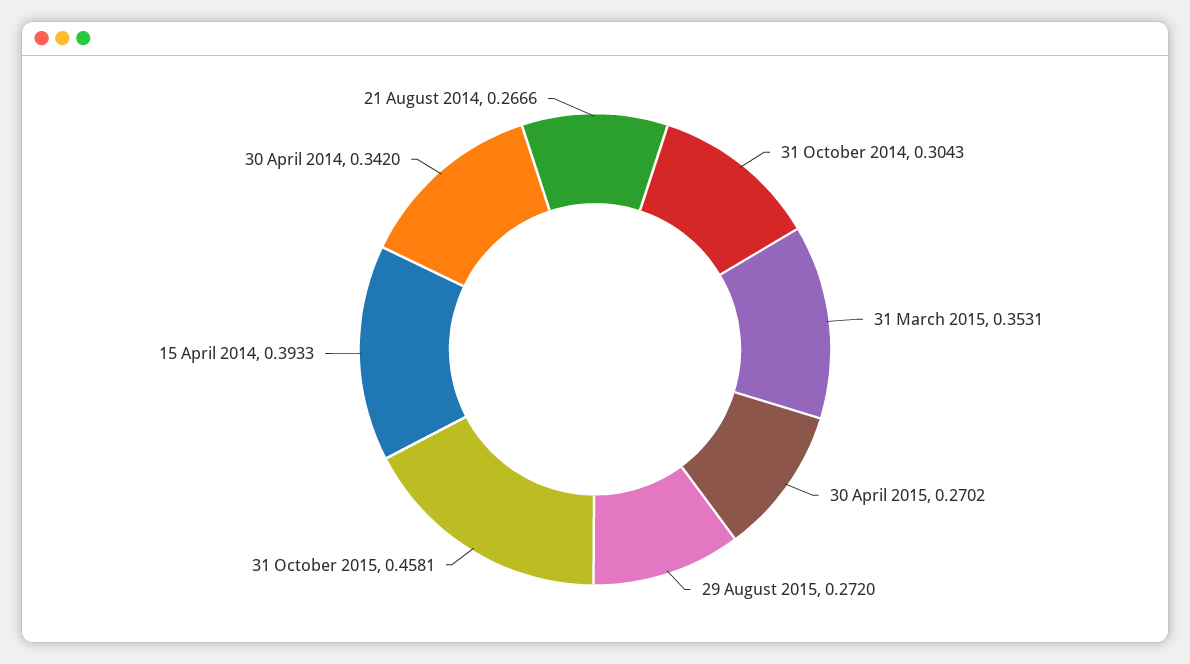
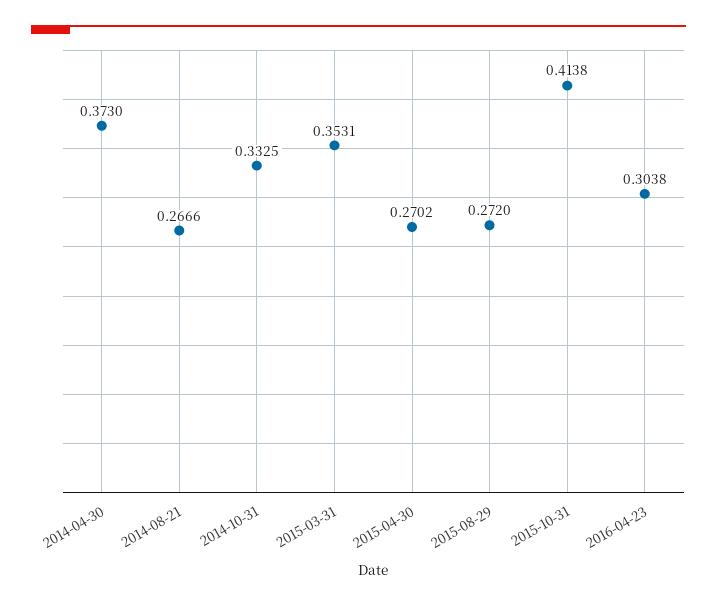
31 October 2014: 0.3043 -> 0.3325
31 October 2015: 0.4581 -> 0.4138
15 April 2014: 0.3933 -> none
30 April 2014: 0.342 -> 0.373
2016-04-23: none -> 0.3038

